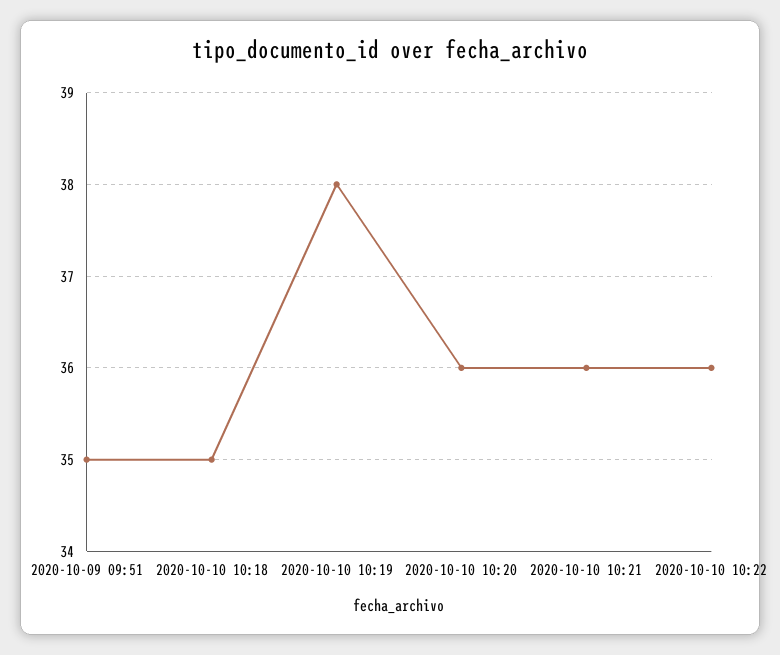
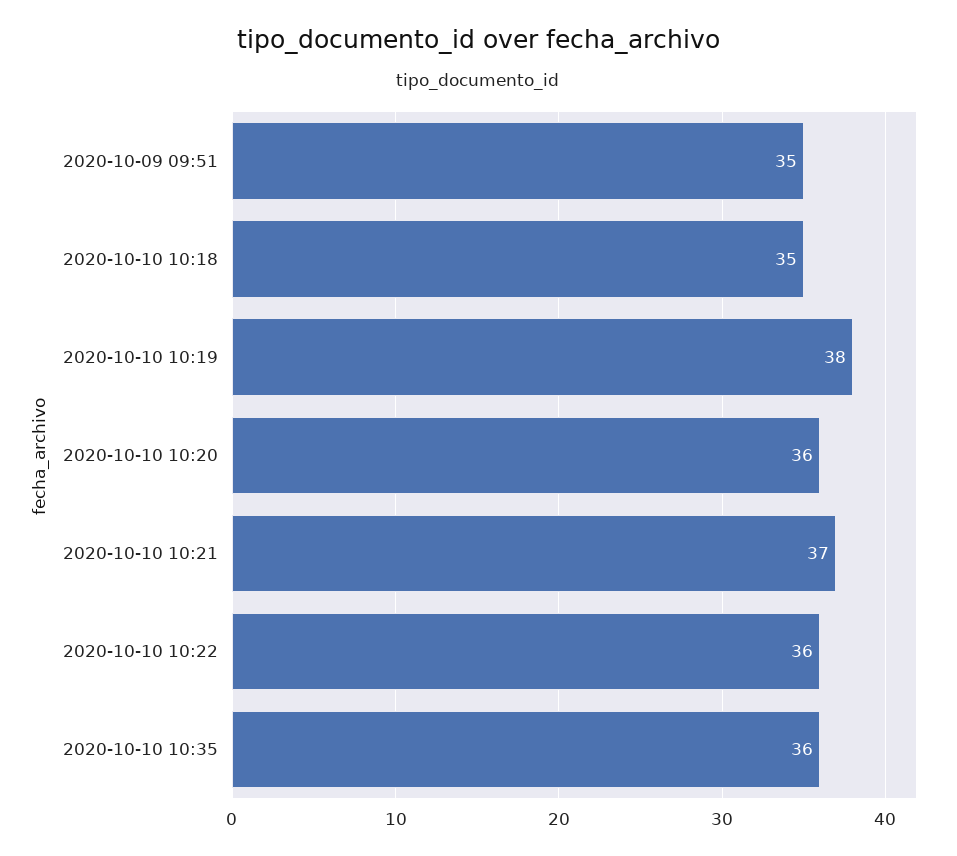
2020-10-10 10:21: 36 -> 37
2020-10-10 10:35: none -> 36

